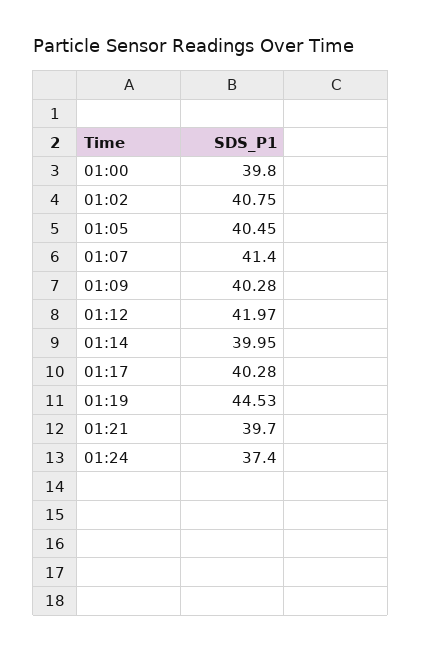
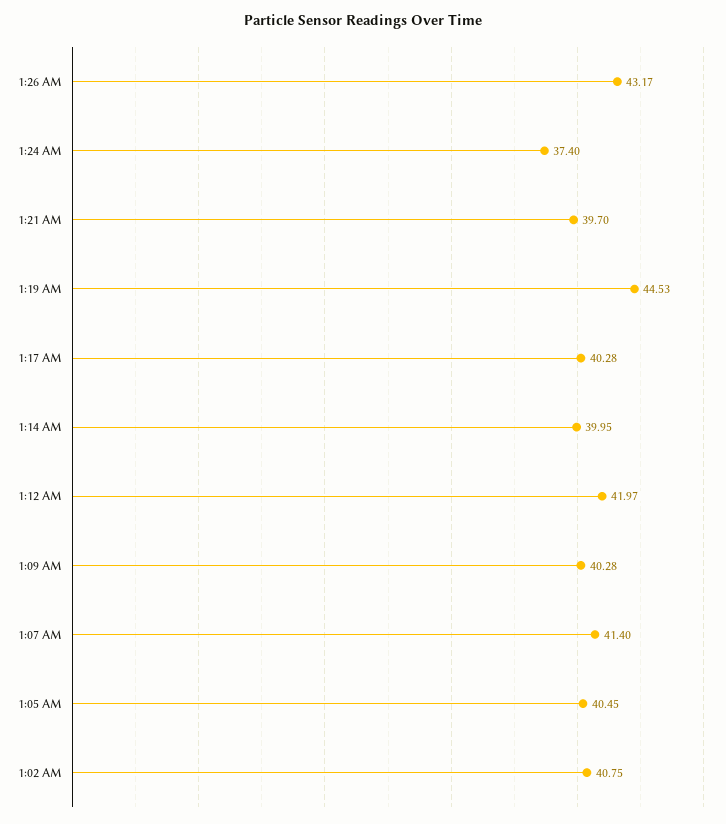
01:00: 39.8 -> none
1:26 AM: none -> 43.17

